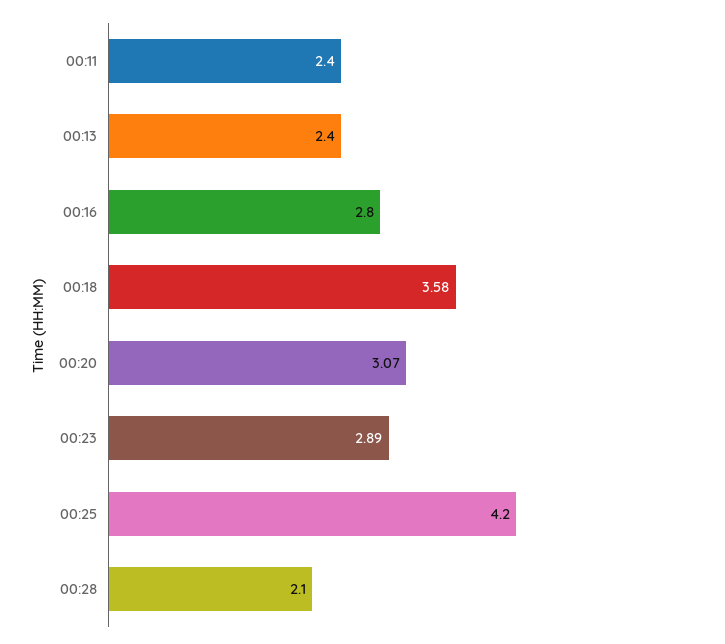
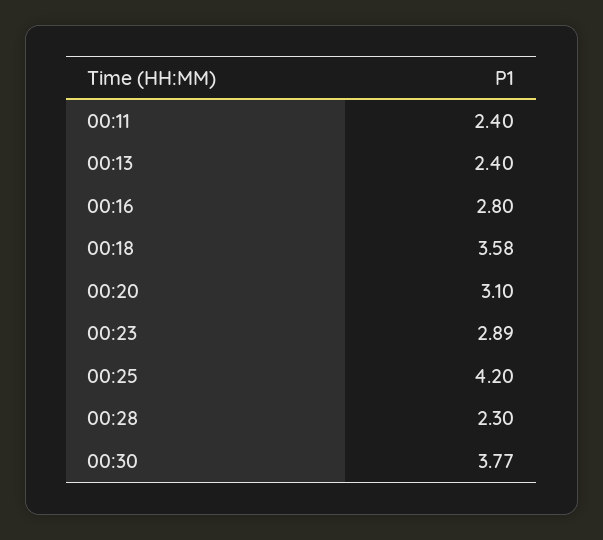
00:20: 3.07 -> 3.1
00:28: 2.1 -> 2.3
00:30: none -> 3.77

